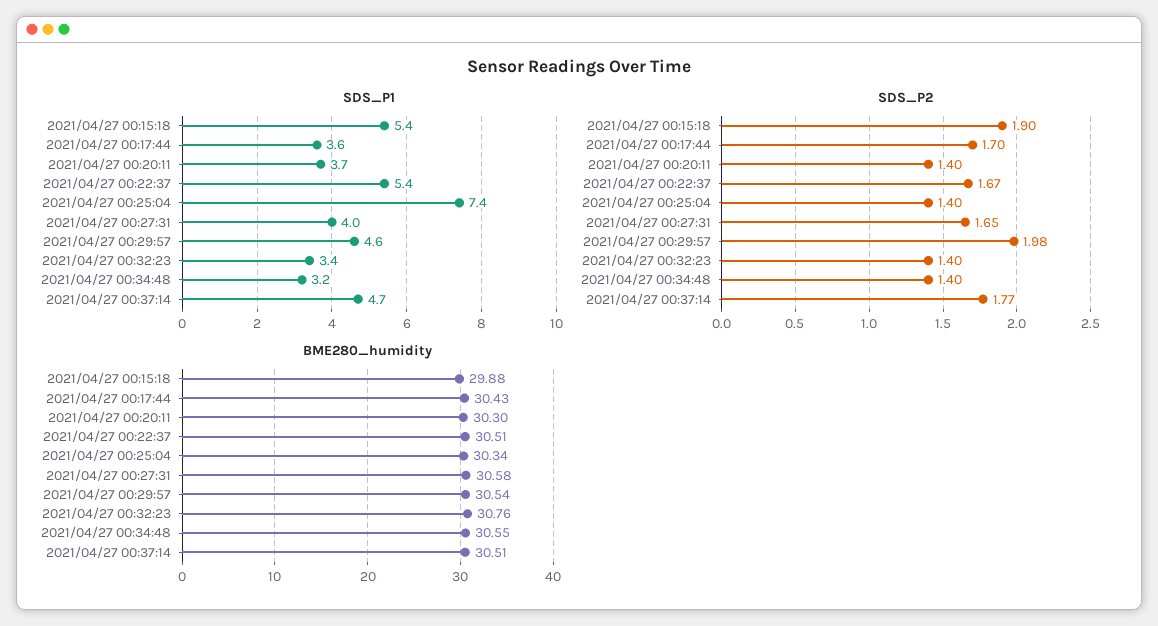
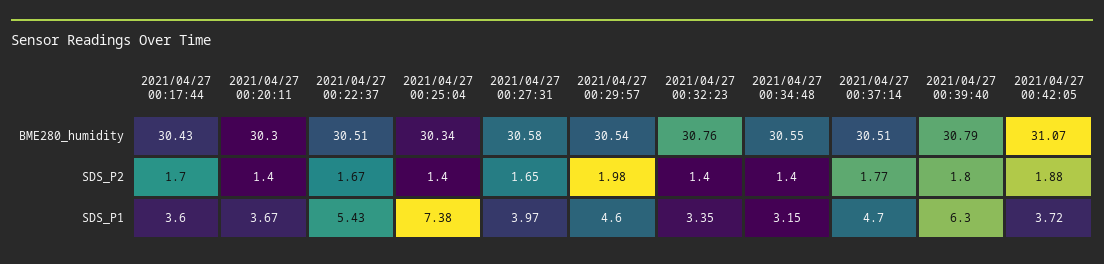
SDS_P1, 2021/04/27 00:15:18: 5.4 -> none
SDS_P2, 2021/04/27 00:15:18: 1.9 -> none
BME280_humidity, 2021/04/27 00:15:18: 29.88 -> none
BME280_humidity, 2021/04/27 00:39:40: none -> 30.79
BME280_humidity, 2021/04/27 00:42:05: none -> 31.07
SDS_P2, 2021/04/27 00:39:40: none -> 1.8
SDS_P2, 2021/04/27 00:42:05: none -> 1.88
SDS_P1, 2021/04/27 00:39:40: none -> 6.3
SDS_P1, 2021/04/27 00:42:05: none -> 3.72

